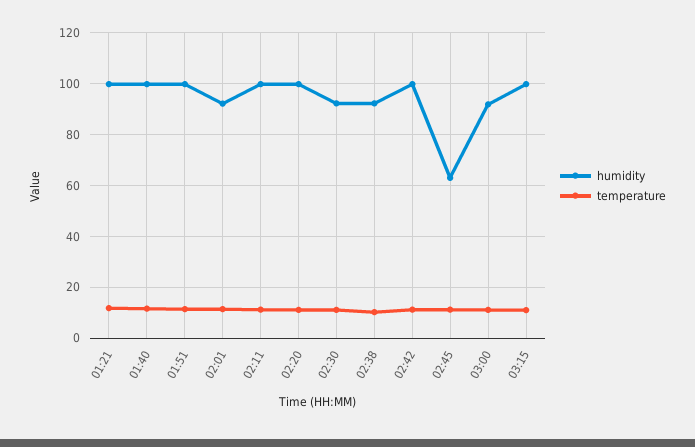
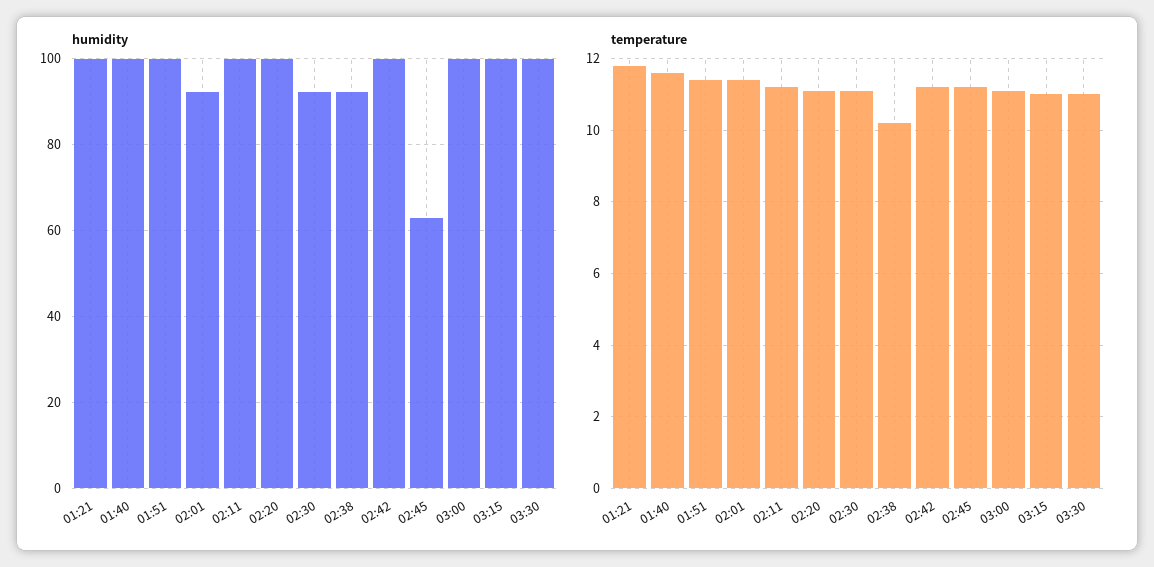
humidity, 03:00: 92.5 -> 100
humidity, 03:30: none -> 100
temperature, 03:30: none -> 11

